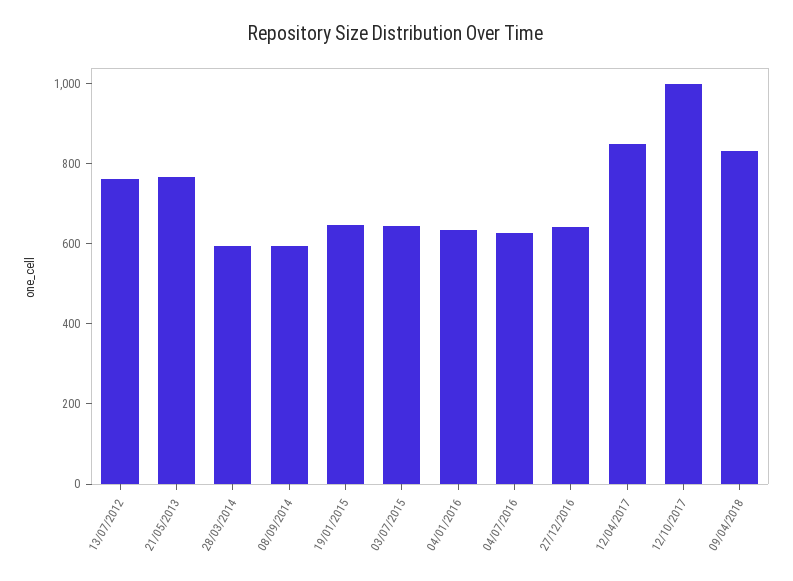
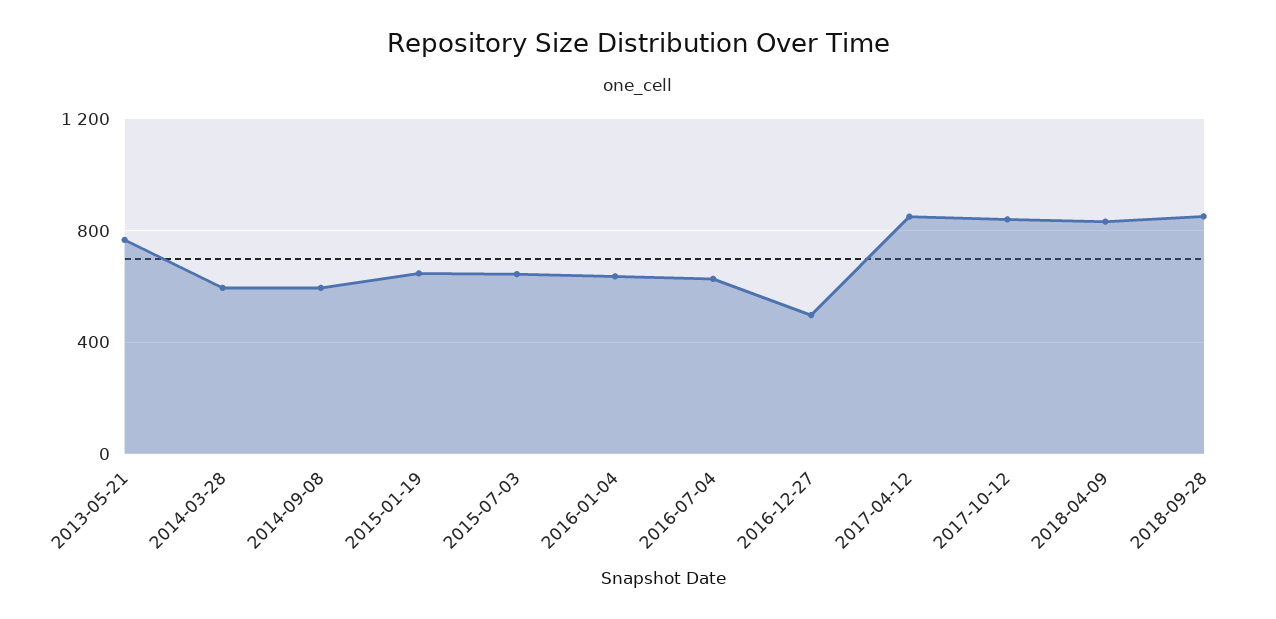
13/07/2012: 750 -> none
27/12/2016: 650 -> 500
12/10/2017: 1000 -> 850
2018-09-28: none -> 850

